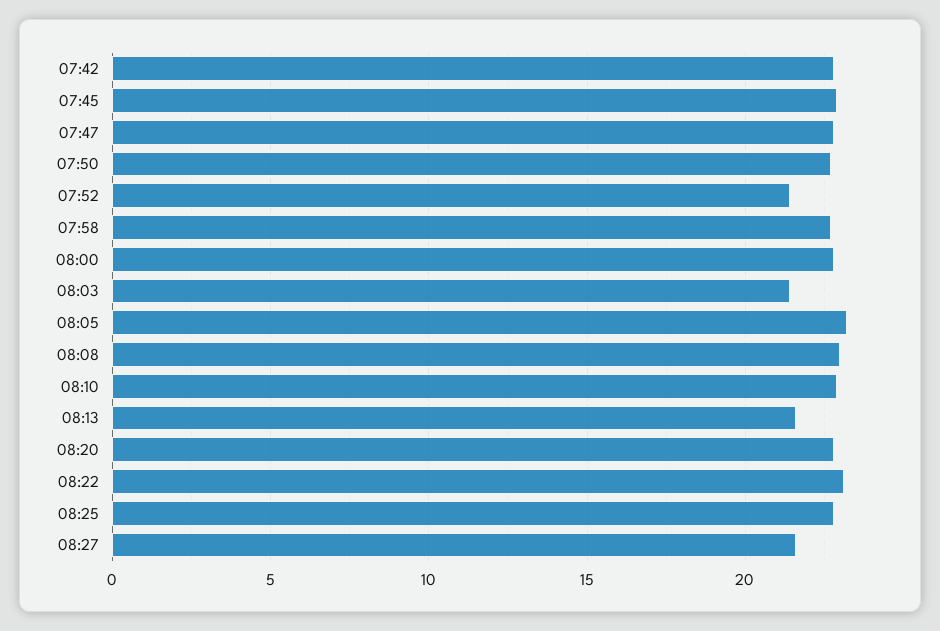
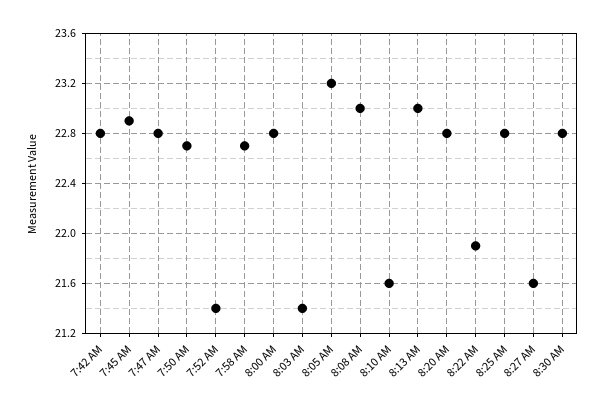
08:10: 23 -> 21.6
08:13: 21.5 -> 23
08:22: 23 -> 21.9
8:30 AM: none -> 22.8

